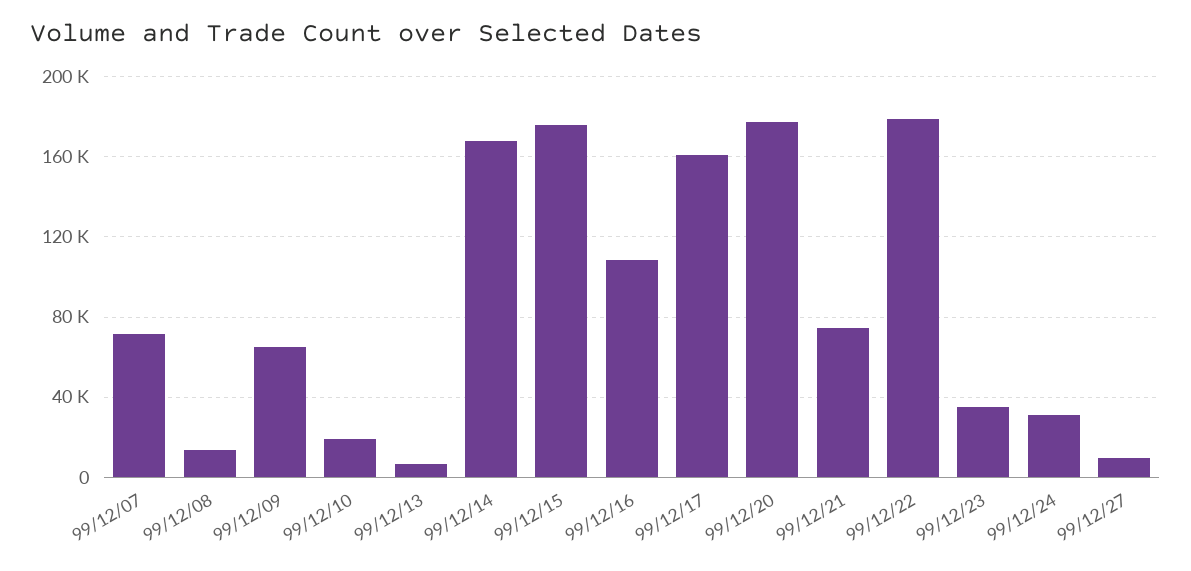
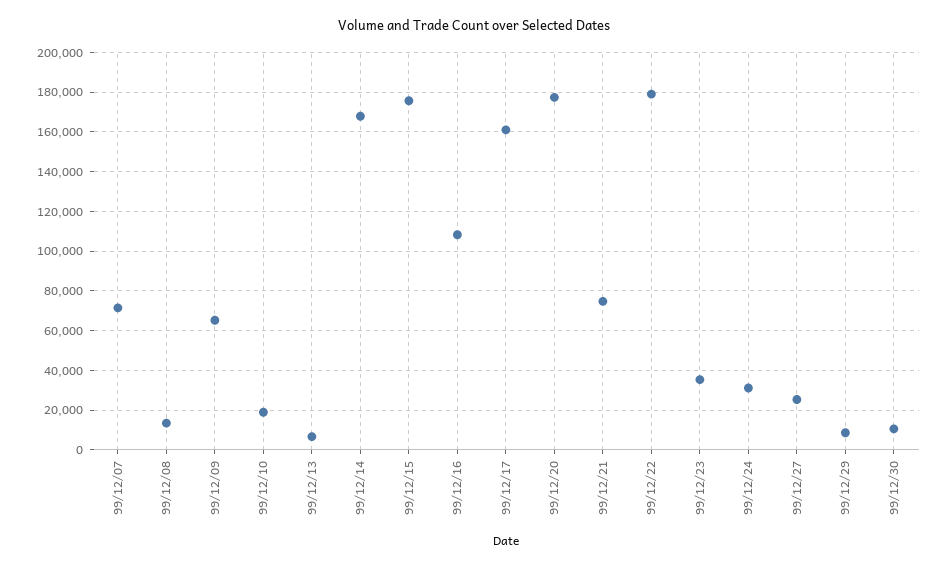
99/12/27: 10000 -> 25000
99/12/29: none -> 10000
99/12/30: none -> 10000

